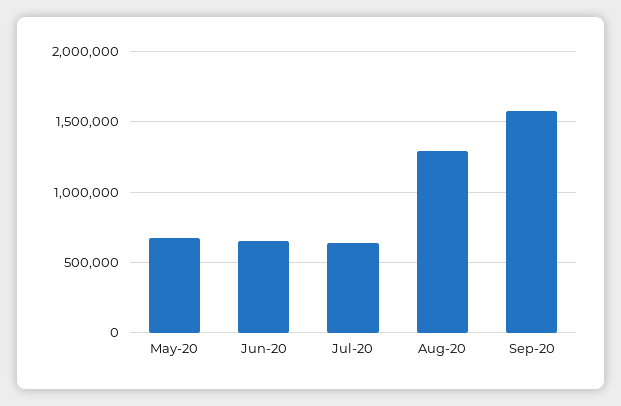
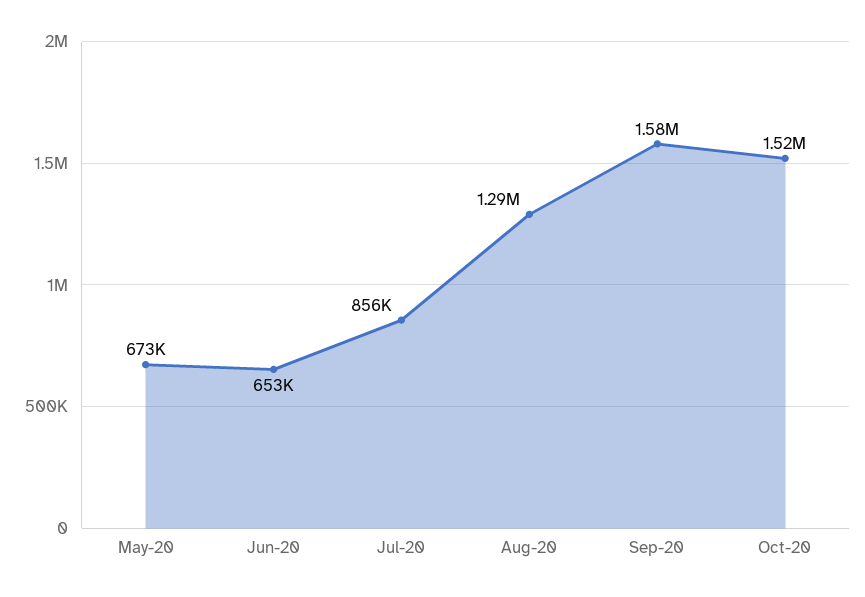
Jul-20: 650000 -> 856000
Oct-20: none -> 1520000

